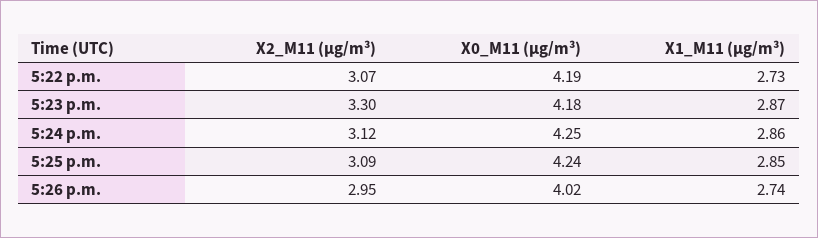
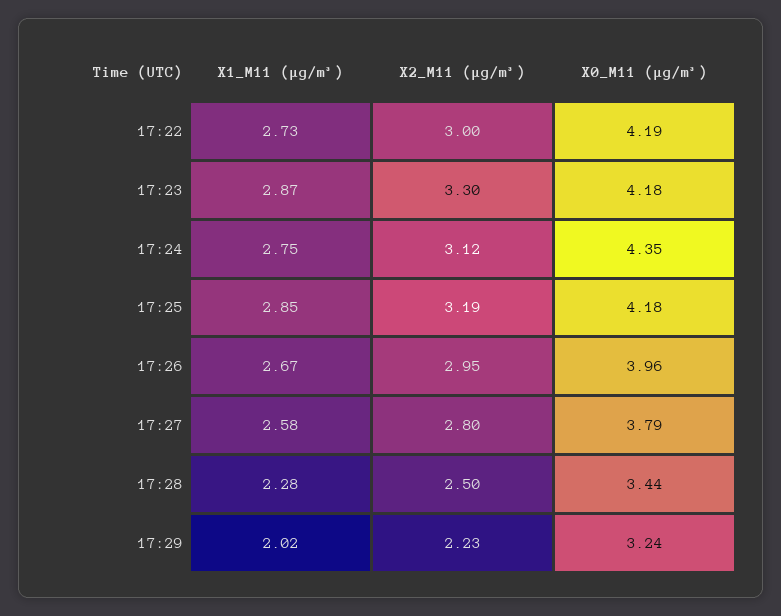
X2_M11 (μg/m³), 5:22 p.m.: 3.07 -> 3
X0_M11 (μg/m³), 5:24 p.m.: 4.25 -> 4.35
X1_M11 (μg/m³), 5:24 p.m.: 2.86 -> 2.75
X2_M11 (μg/m³), 5:25 p.m.: 3.09 -> 3.19
X0_M11 (μg/m³), 5:25 p.m.: 4.24 -> 4.18
X0_M11 (μg/m³), 5:26 p.m.: 4.02 -> 3.96
X1_M11 (μg/m³), 5:26 p.m.: 2.74 -> 2.67
X1_M11 (μg/m³), 17:27: none -> 2.58
X2_M11 (μg/m³), 17:27: none -> 2.8
X0_M11 (μg/m³), 17:27: none -> 3.79
X1_M11 (μg/m³), 17:28: none -> 2.28
X2_M11 (μg/m³), 17:28: none -> 2.5
X0_M11 (μg/m³), 17:28: none -> 3.44
X1_M11 (μg/m³), 17:29: none -> 2.02
X2_M11 (μg/m³), 17:29: none -> 2.23
X0_M11 (μg/m³), 17:29: none -> 3.24

